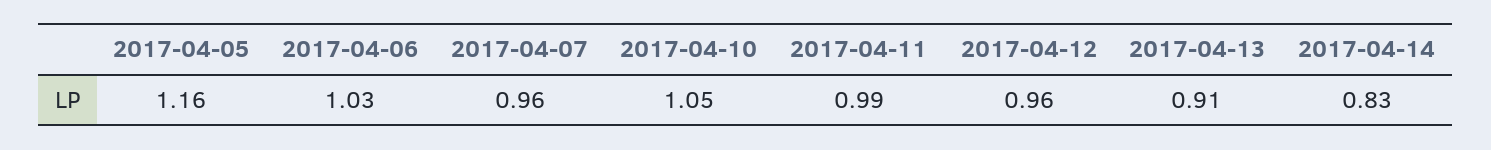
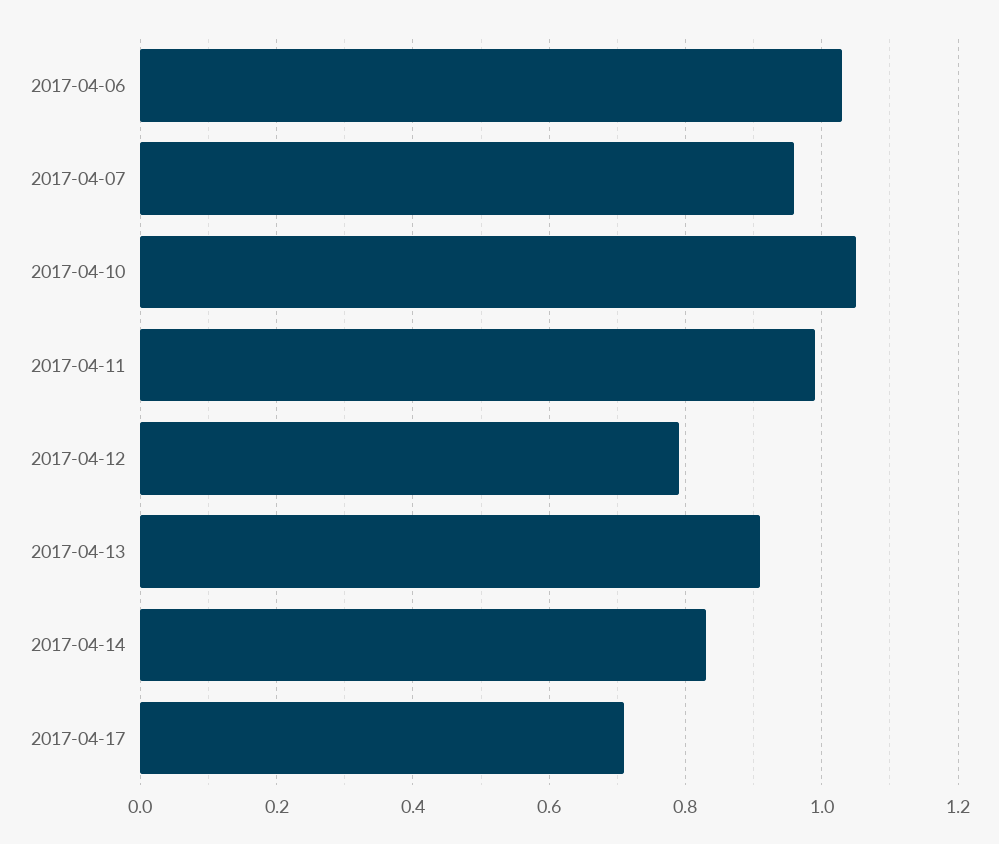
2017-04-05: 1.16 -> none
2017-04-12: 0.96 -> 0.8
2017-04-17: none -> 0.7

